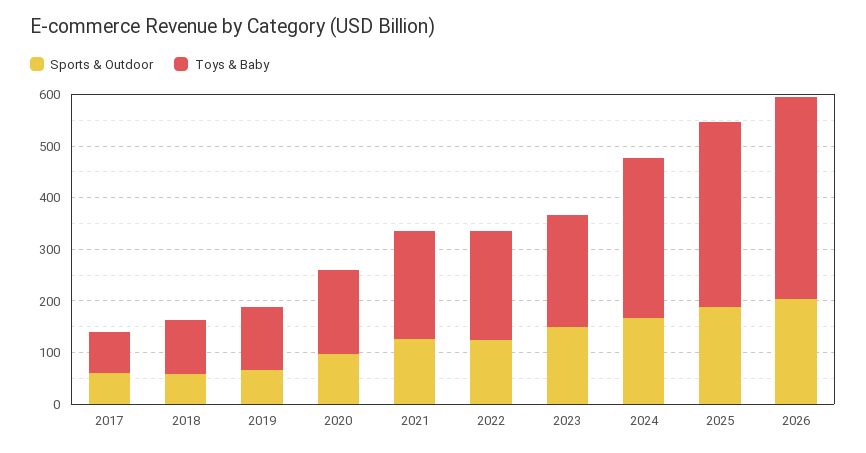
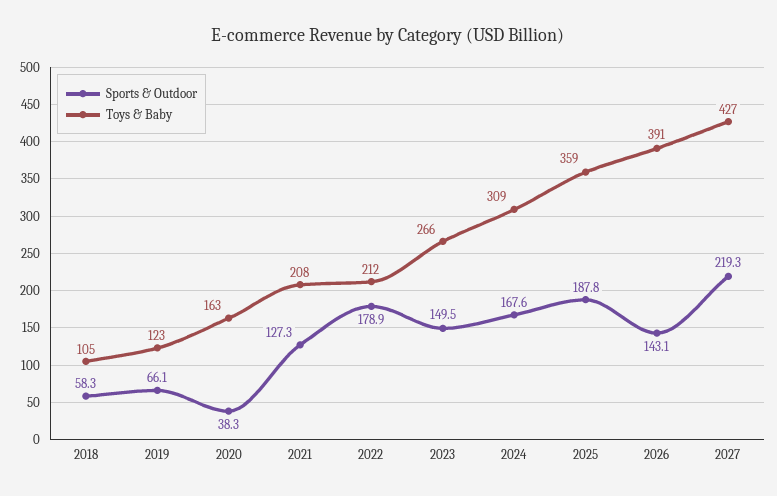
Sports & Outdoor, 2017: 60 -> none
Toys & Baby, 2017: 80 -> none
Sports & Outdoor, 2020: 100 -> 38.3
Sports & Outdoor, 2022: 120 -> 178.9
Toys & Baby, 2023: 220 -> 266
Sports & Outdoor, 2026: 200 -> 143.1
Sports & Outdoor, 2027: none -> 219.3
Toys & Baby, 2027: none -> 427

